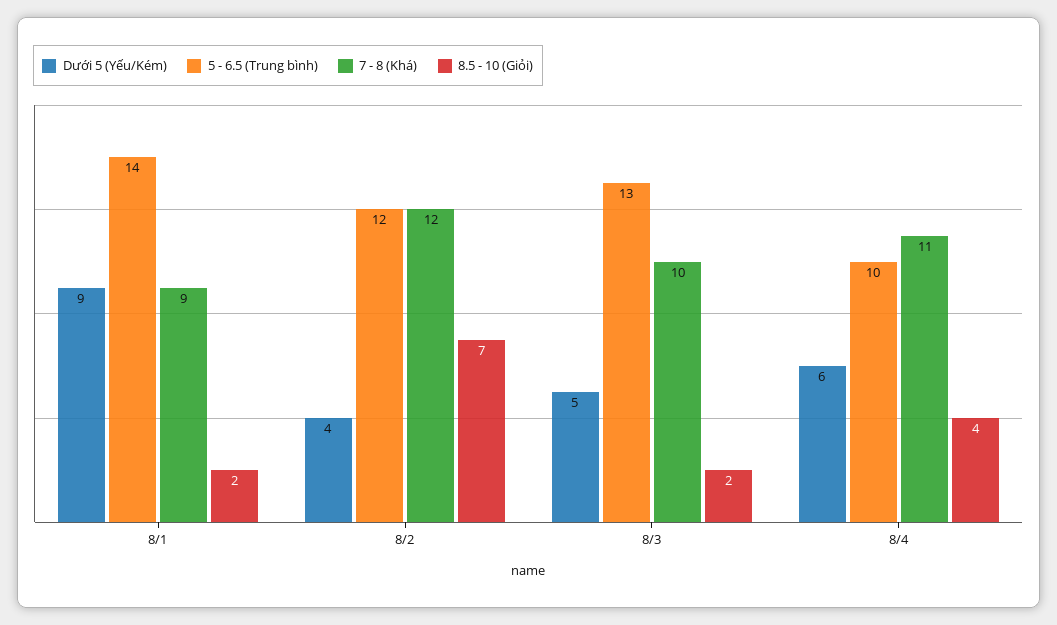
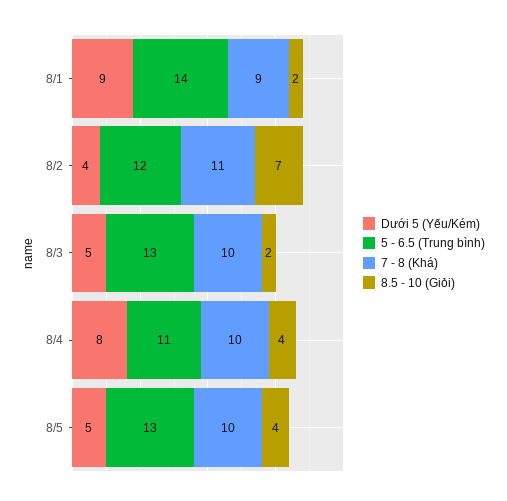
7 - 8 (Khá), 8/2: 12 -> 11
Dưới 5 (Yếu/Kém), 8/4: 6 -> 8
5 - 6.5 (Trung bình), 8/4: 10 -> 11
7 - 8 (Khá), 8/4: 11 -> 10
Dưới 5 (Yếu/Kém), 8/5: none -> 5
5 - 6.5 (Trung bình), 8/5: none -> 13
7 - 8 (Khá), 8/5: none -> 10
8.5 - 10 (Giỏi), 8/5: none -> 4

